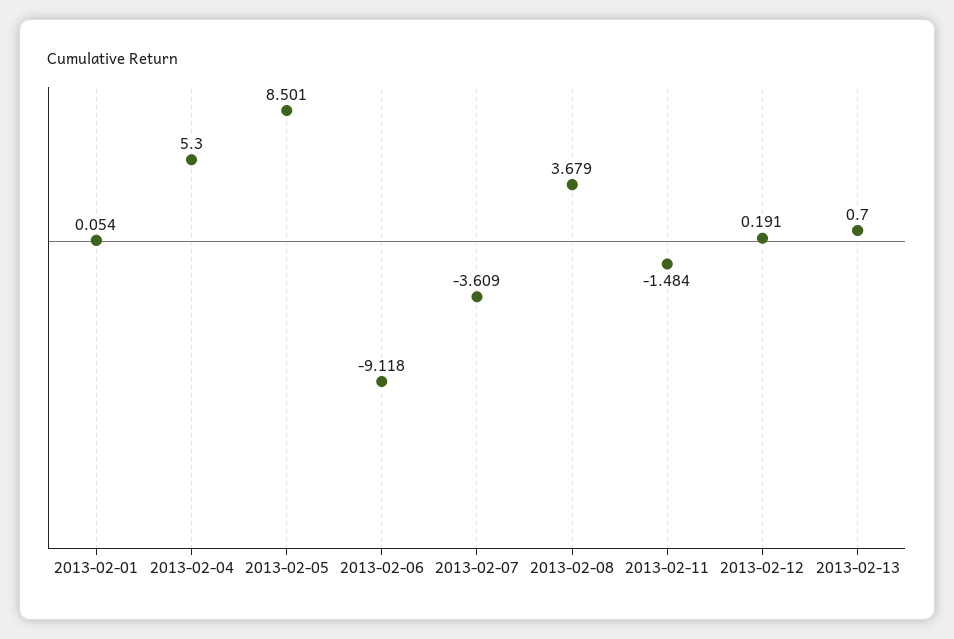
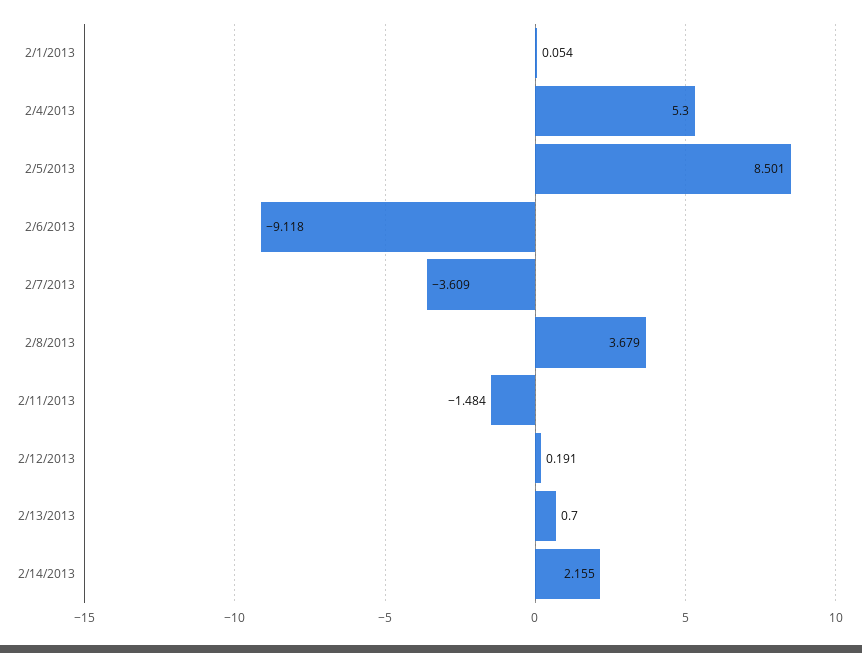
2/14/2013: none -> 2.155

